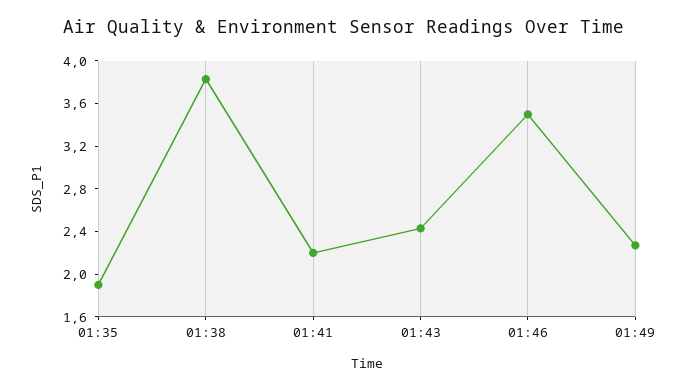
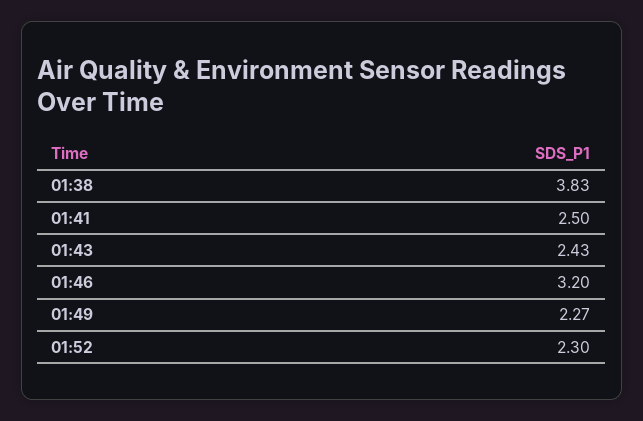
01:35: 1.9 -> none
01:41: 2.2 -> 2.5
01:46: 3.5 -> 3.2
01:52: none -> 2.3

